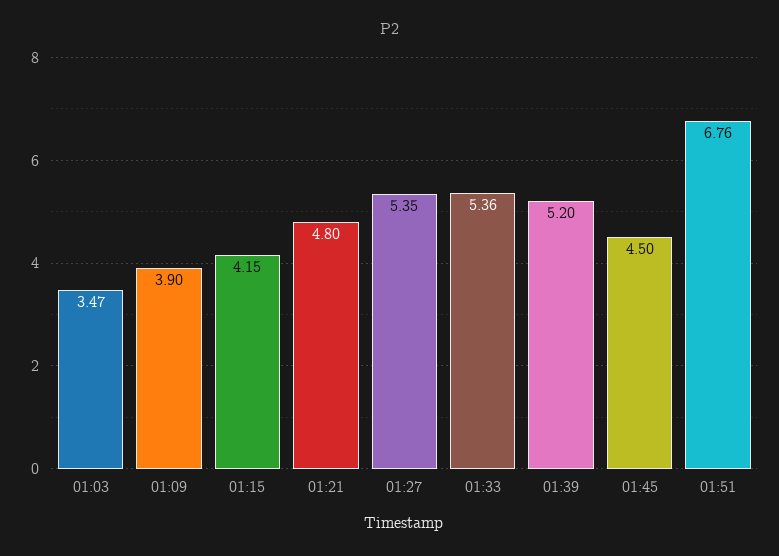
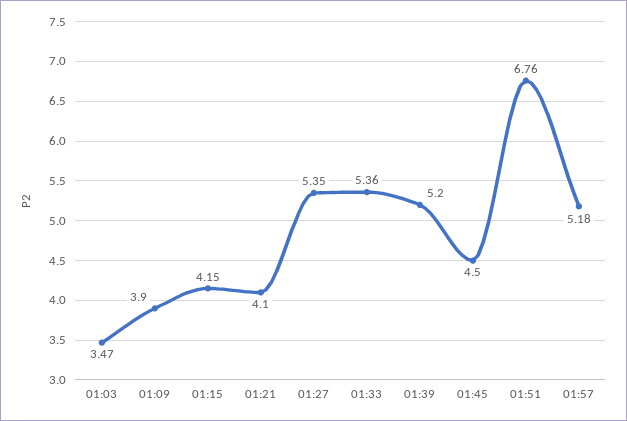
01:21: 4.8 -> 4.1
01:57: none -> 5.18

